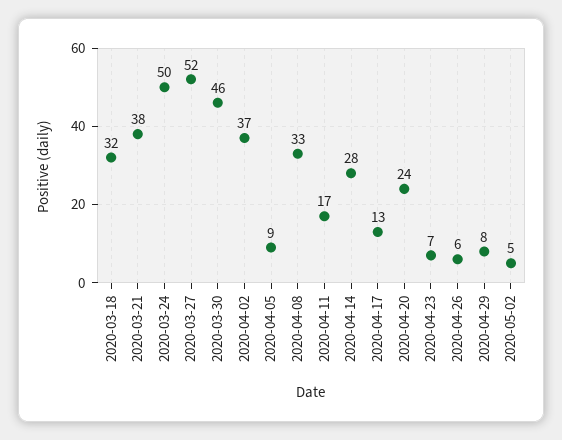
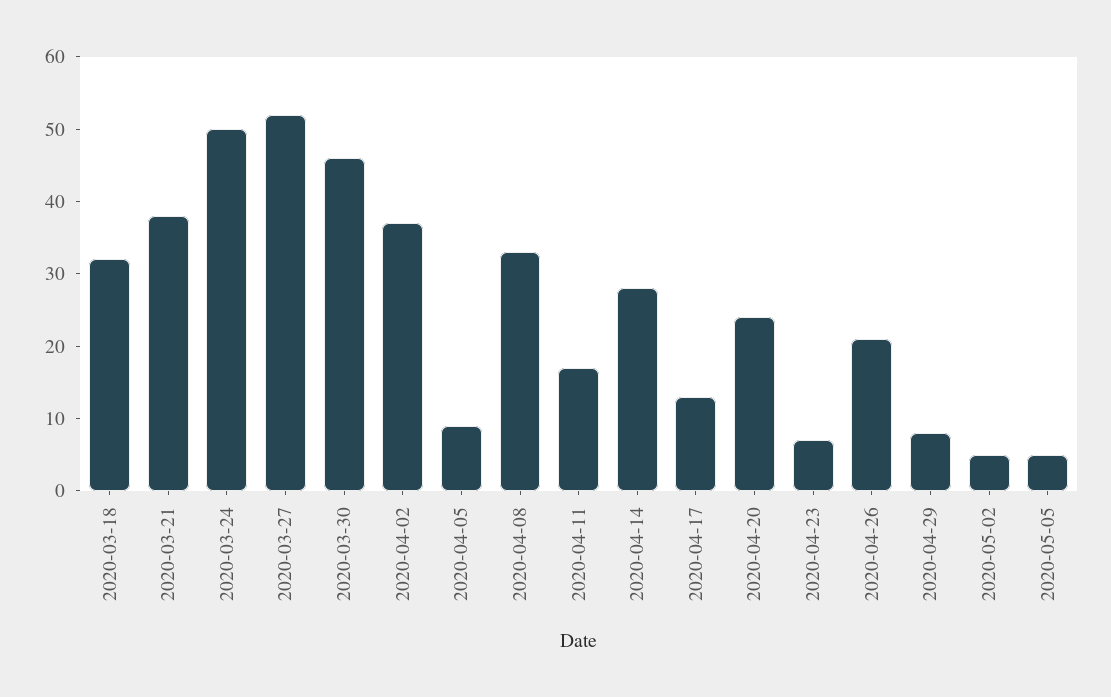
2020-04-26: 6 -> 20
2020-05-05: none -> 5

